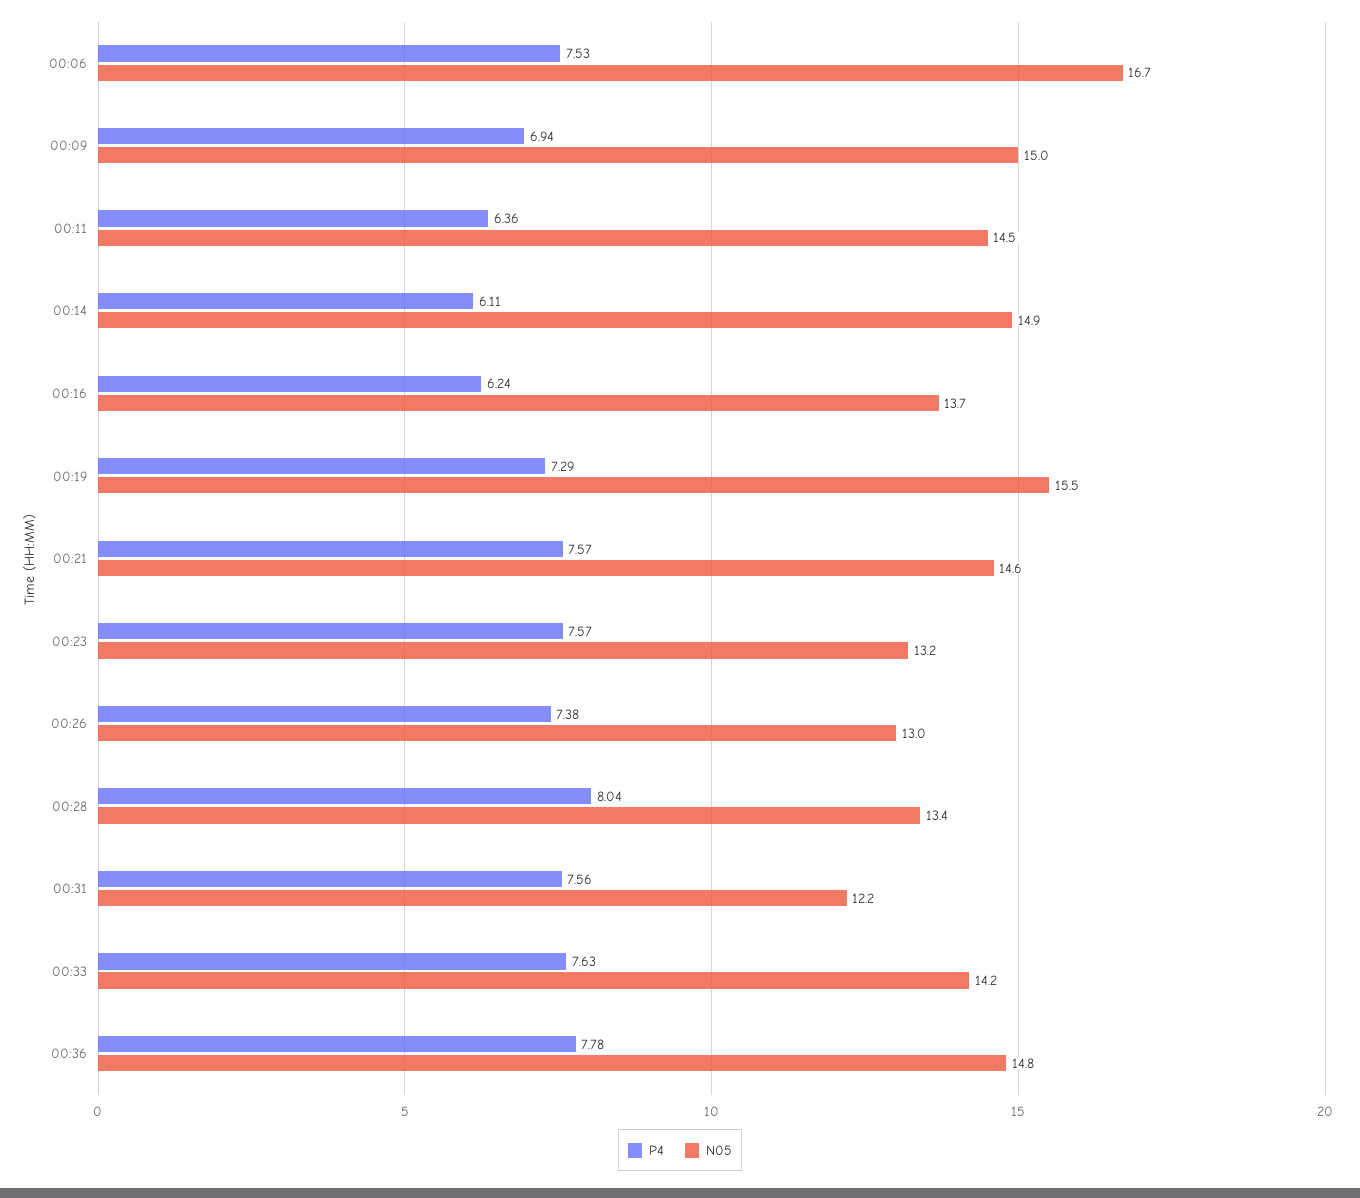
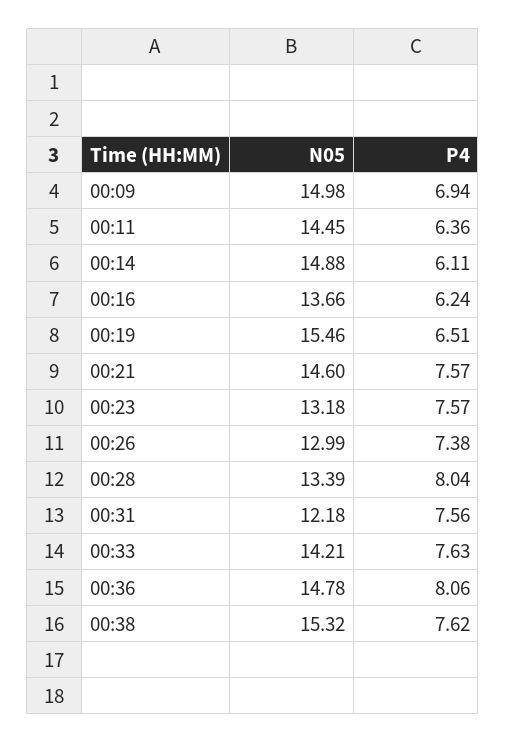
P4, 00:06: 7.53 -> none
N05, 00:06: 16.7 -> none
P4, 00:19: 7.29 -> 6.51
P4, 00:36: 7.78 -> 8.06
N05, 00:38: none -> 15.32
P4, 00:38: none -> 7.62

